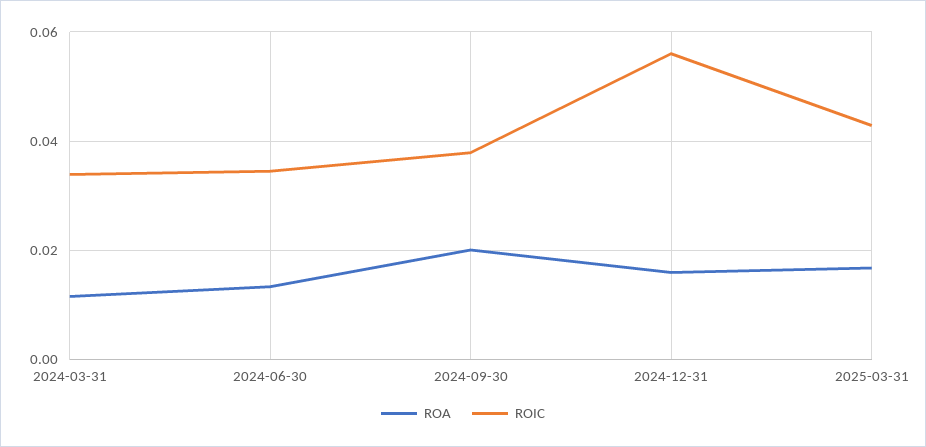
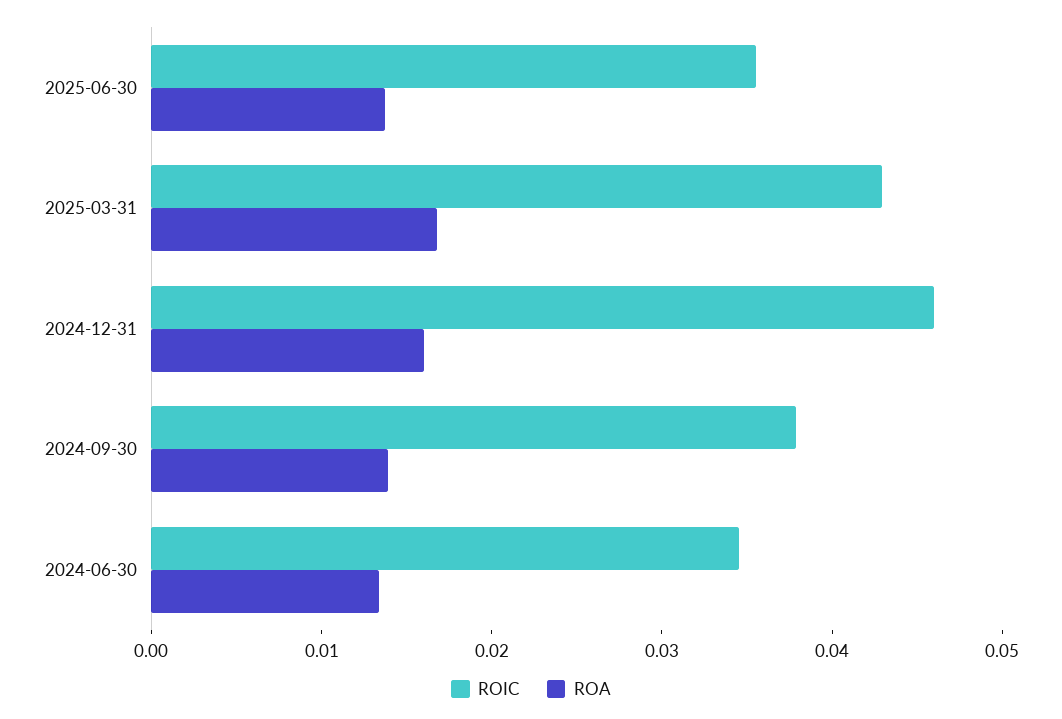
ROA, 2024-03-31: 0.012 -> none
ROIC, 2024-03-31: 0.034 -> none
ROA, 2024-09-30: 0.02 -> 0.014
ROIC, 2024-12-31: 0.056 -> 0.046
ROIC, 2025-06-30: none -> 0.036
ROA, 2025-06-30: none -> 0.014

